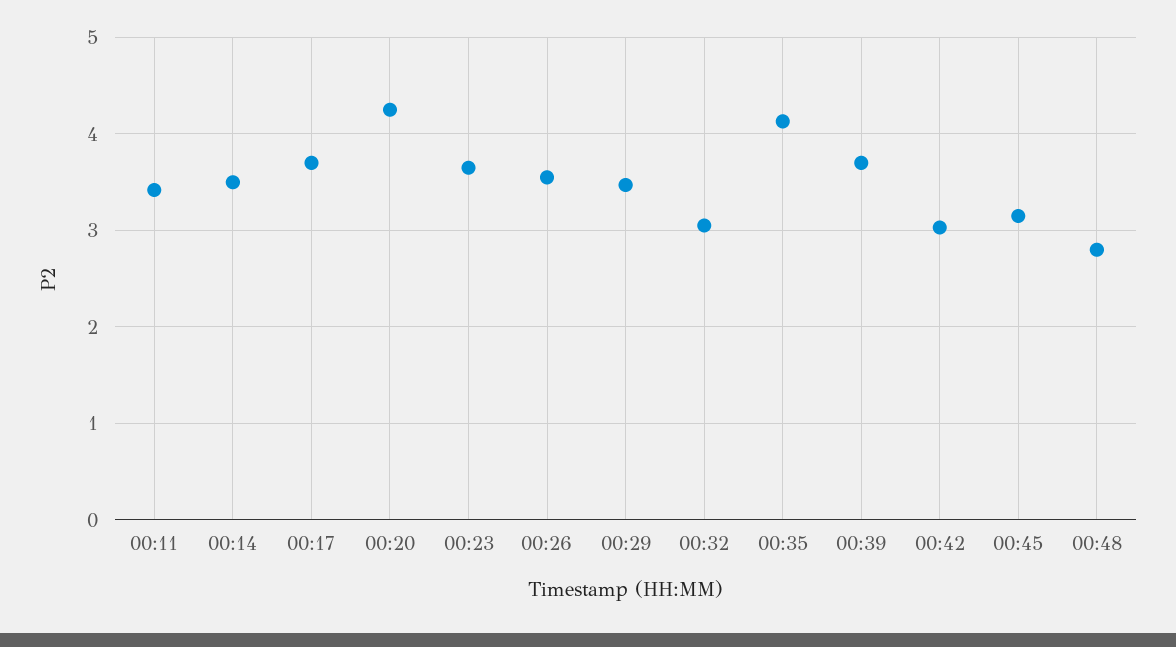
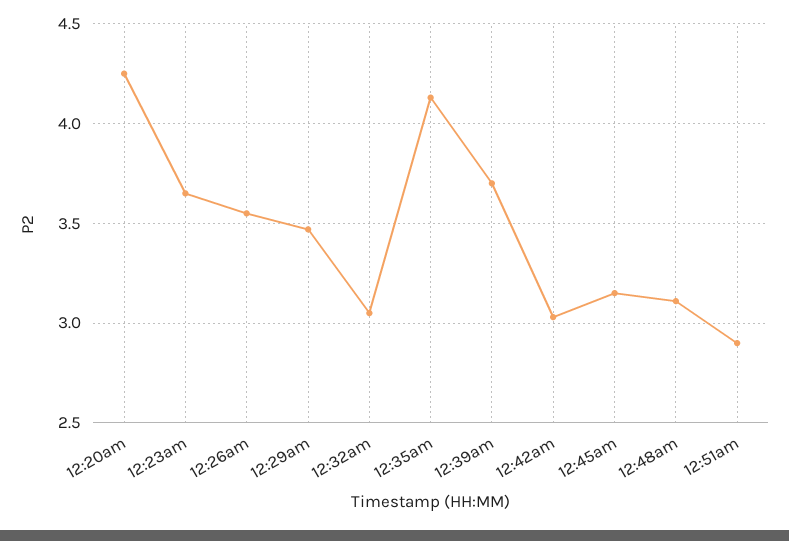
00:11: 3.4 -> none
00:14: 3.5 -> none
00:17: 3.7 -> none
00:48: 2.8 -> 3.1
12:51am: none -> 2.9

